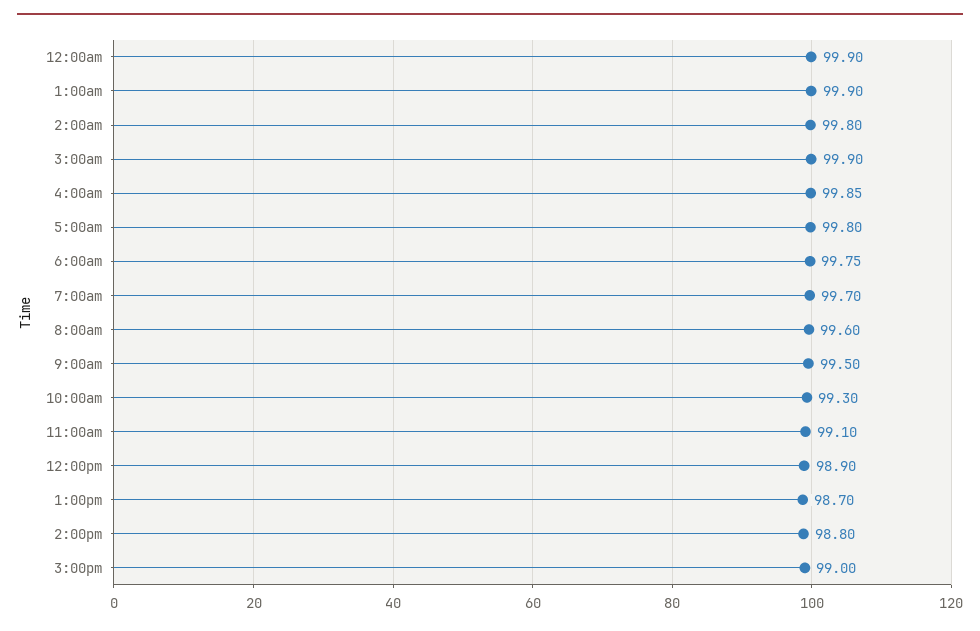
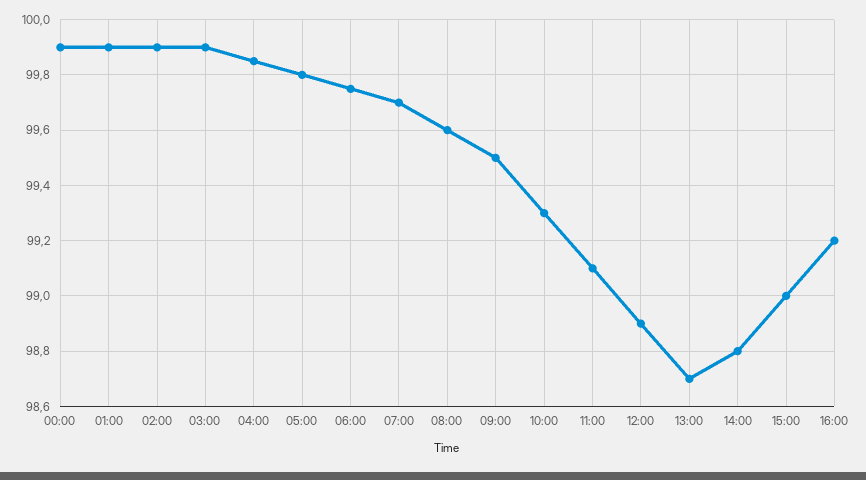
2:00am: 99.8 -> 99.9
16:00: none -> 99.2

